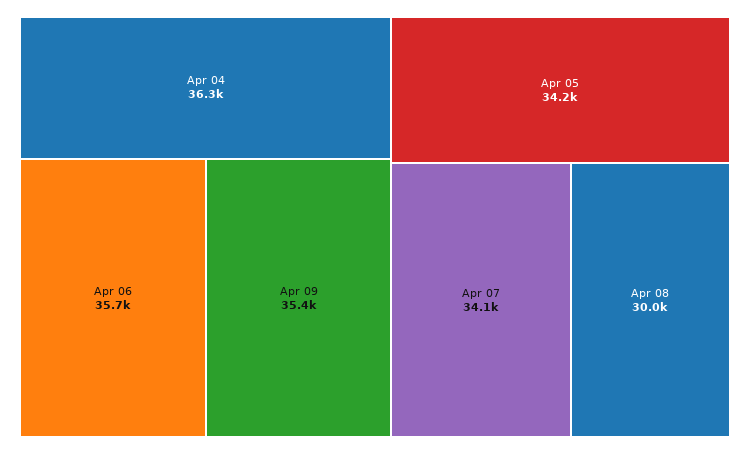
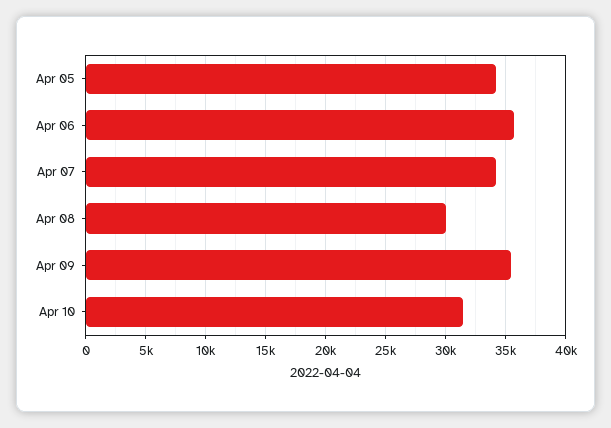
Apr 04: 36300 -> none
Apr 10: none -> 31500

